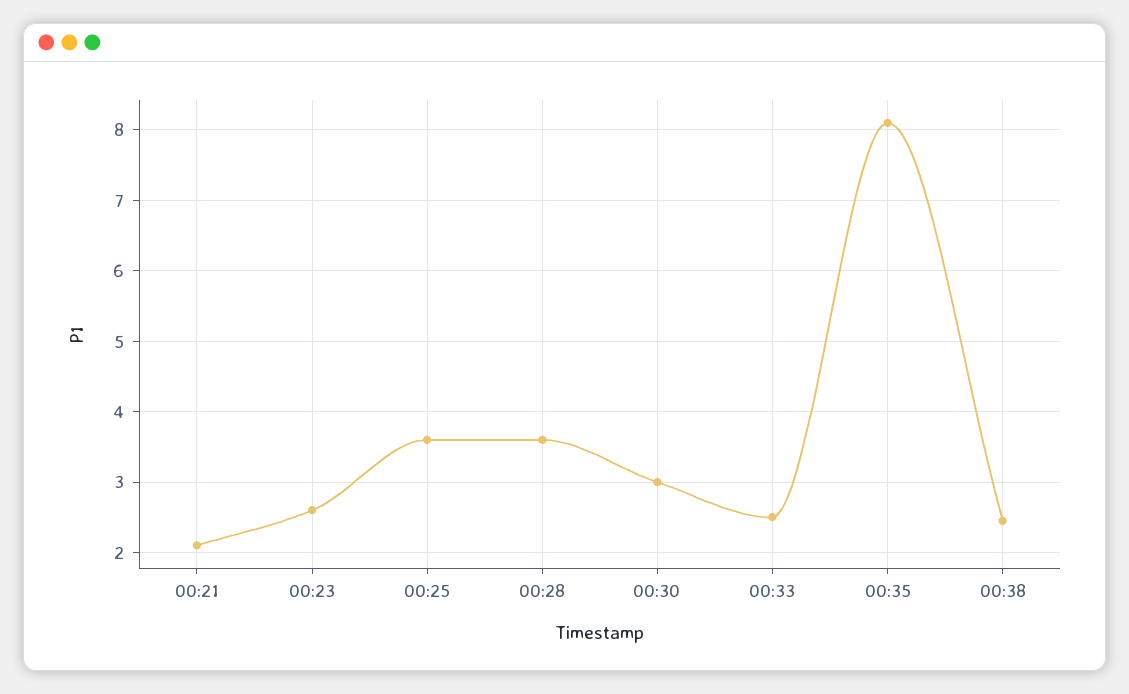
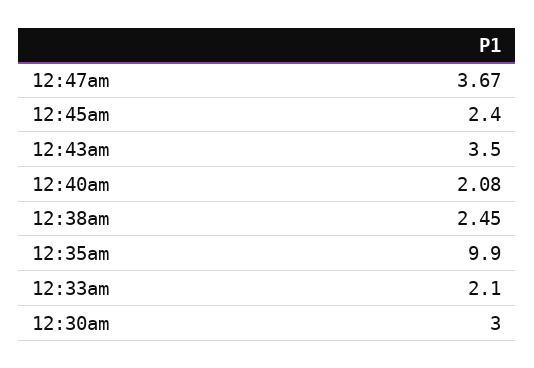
00:21: 2.1 -> none
00:23: 2.6 -> none
00:25: 3.6 -> none
00:28: 3.6 -> none
00:33: 2.5 -> 2.1
00:35: 8.1 -> 9.9
12:47am: none -> 3.67
12:45am: none -> 2.4
12:43am: none -> 3.5
12:40am: none -> 2.08

